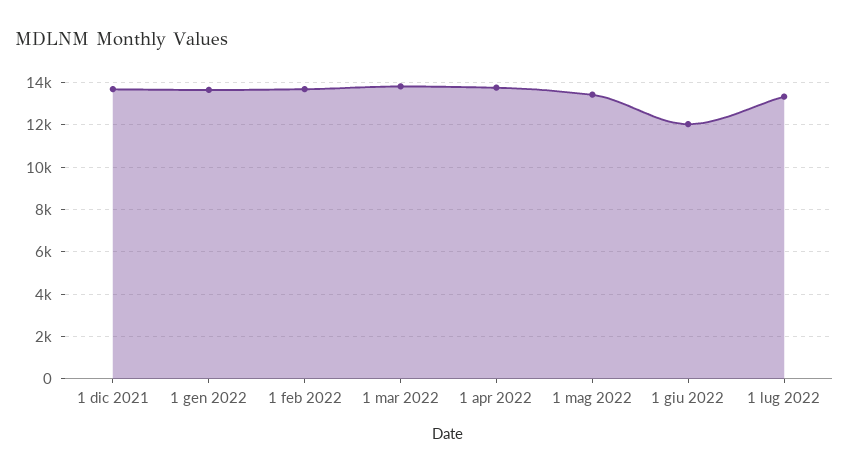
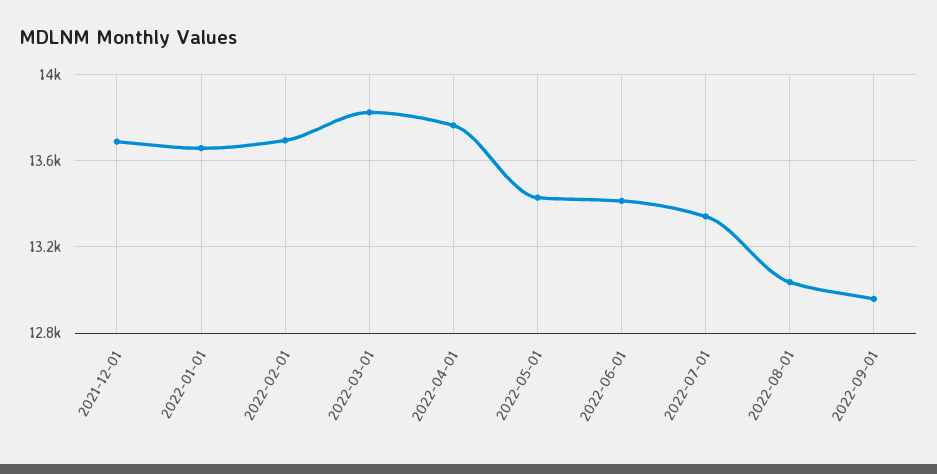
1 giu 2022: 12000 -> 13400
2022-08-01: none -> 13050
2022-09-01: none -> 12950

